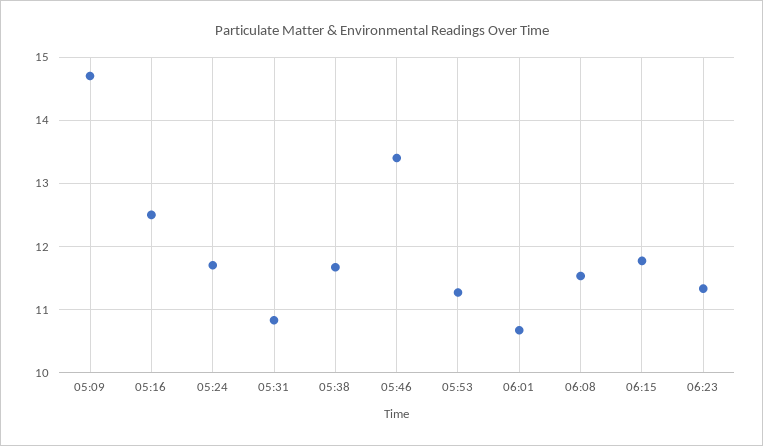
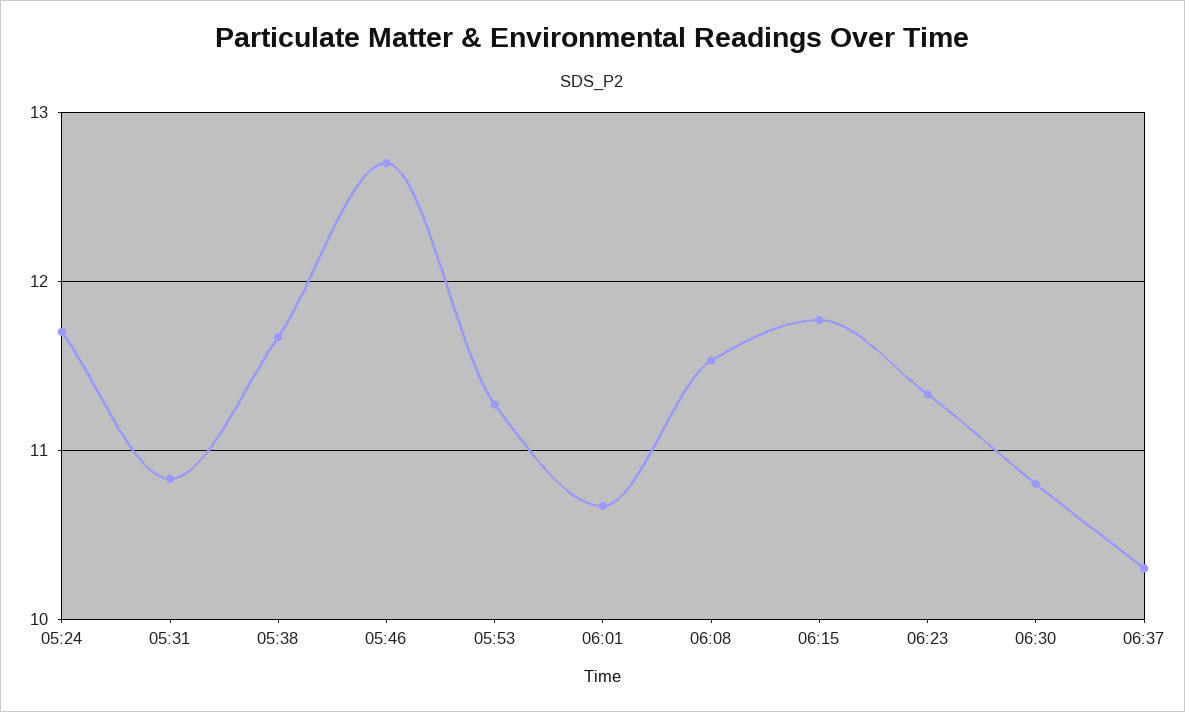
05:09: 14.7 -> none
05:16: 12.5 -> none
05:46: 13.4 -> 12.7
06:30: none -> 10.8
06:37: none -> 10.3

